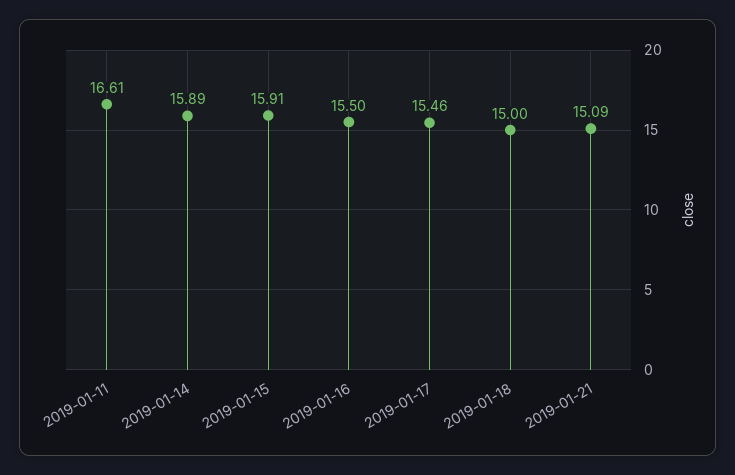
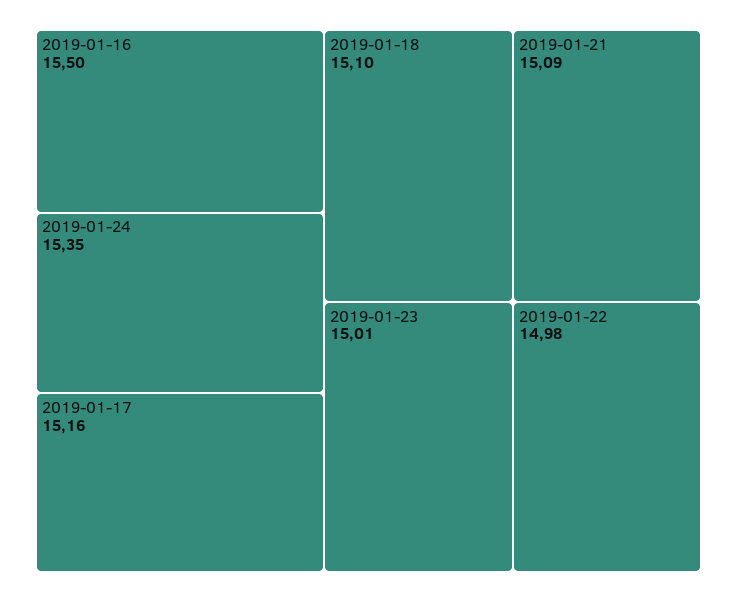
2019-01-11: 16.61 -> none
2019-01-14: 15.89 -> none
2019-01-15: 15.91 -> none
2019-01-17: 15.46 -> 15.16
2019-01-18: 15 -> 15.1
2019-01-24: none -> 15.35
2019-01-23: none -> 15.01
2019-01-22: none -> 14.98

